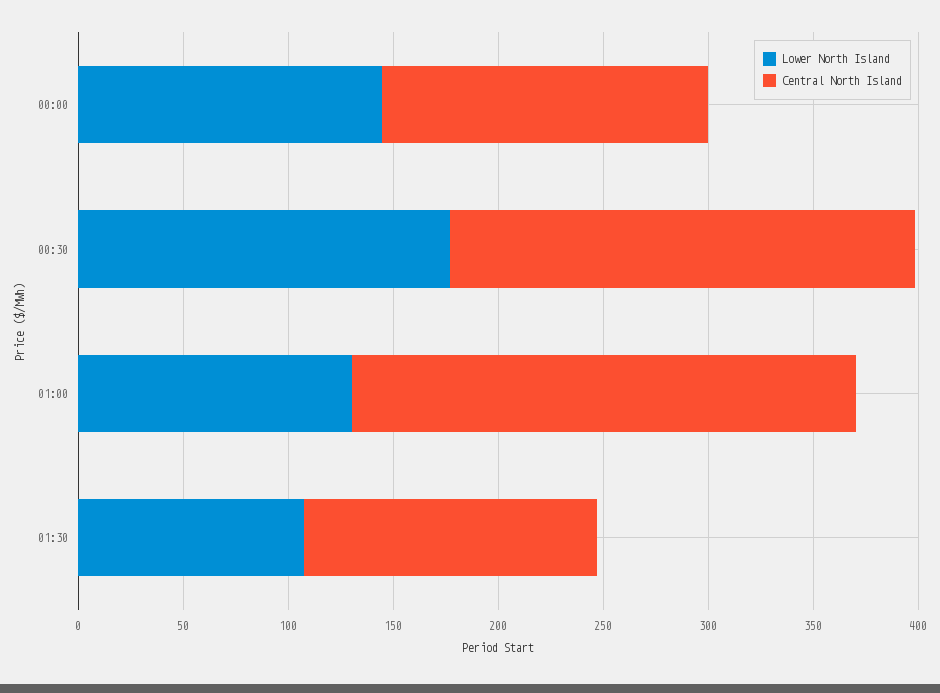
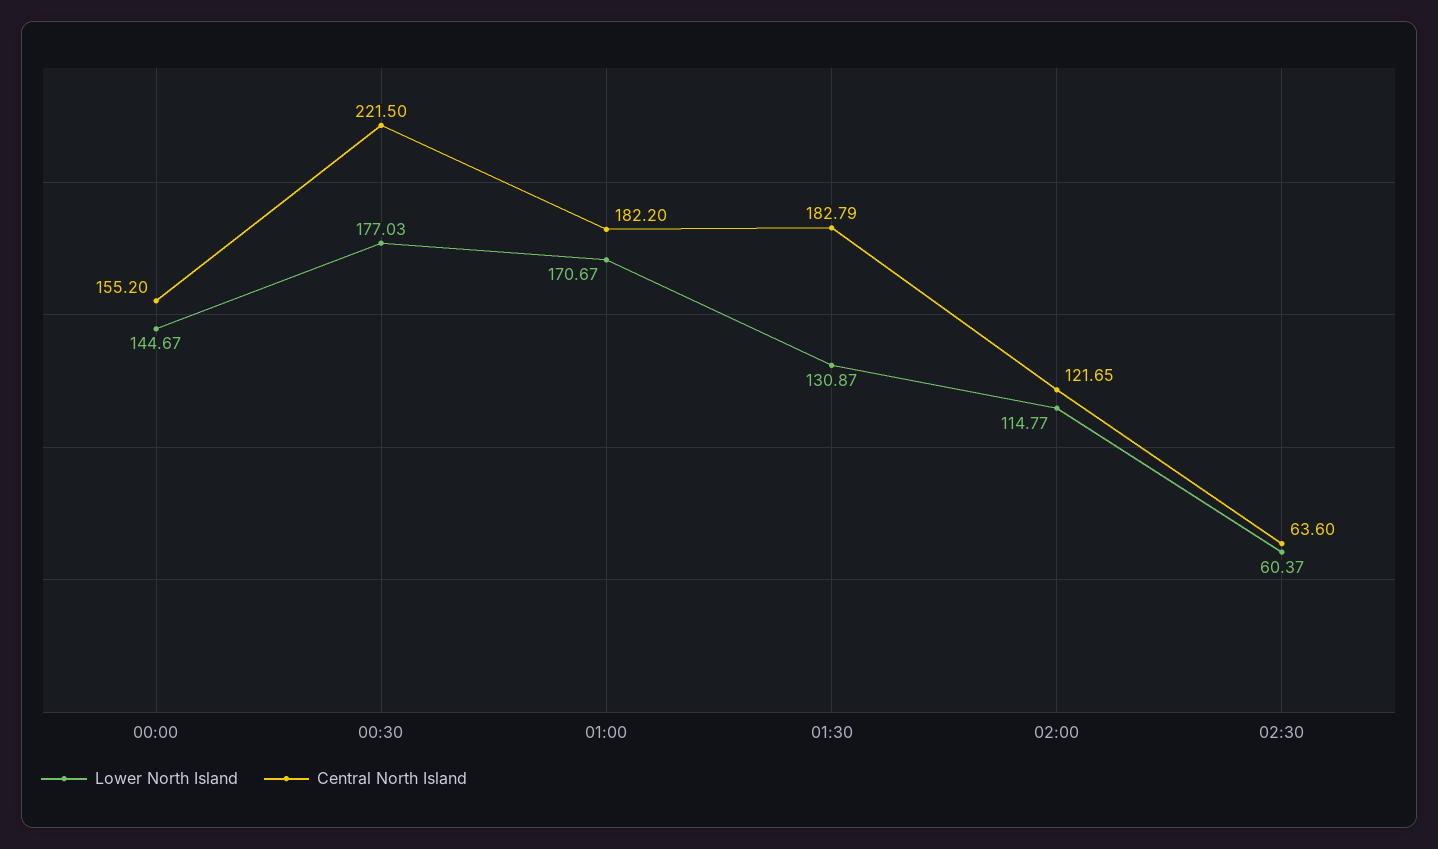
Lower North Island, 01:00: 130 -> 170.67
Central North Island, 01:00: 240 -> 182.2
Lower North Island, 01:30: 110 -> 130.87
Central North Island, 01:30: 140 -> 182.79
Lower North Island, 02:00: none -> 114.77
Central North Island, 02:00: none -> 121.65
Lower North Island, 02:30: none -> 60.37
Central North Island, 02:30: none -> 63.6

